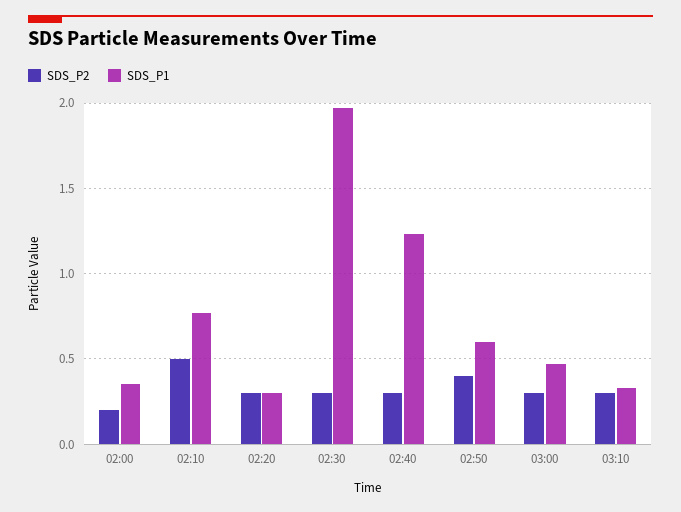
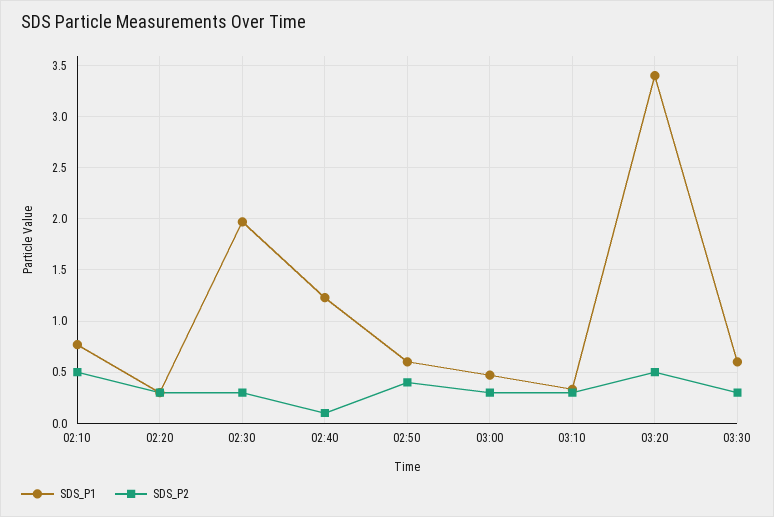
SDS_P2, 02:00: 0.2 -> none
SDS_P1, 02:00: 0.35 -> none
SDS_P2, 02:40: 0.3 -> 0.1
SDS_P1, 03:20: none -> 3.4
SDS_P2, 03:20: none -> 0.5
SDS_P1, 03:30: none -> 0.6
SDS_P2, 03:30: none -> 0.3

